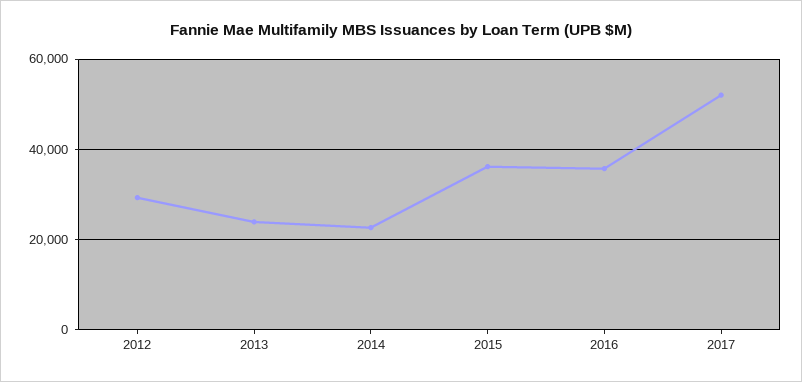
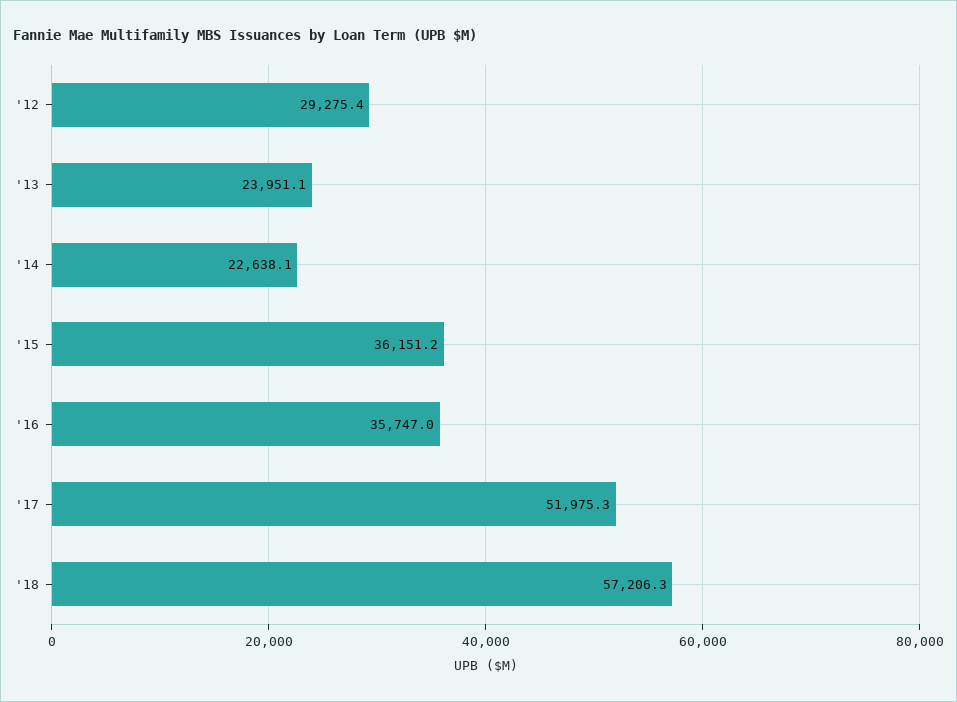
'18: none -> 57206.3

